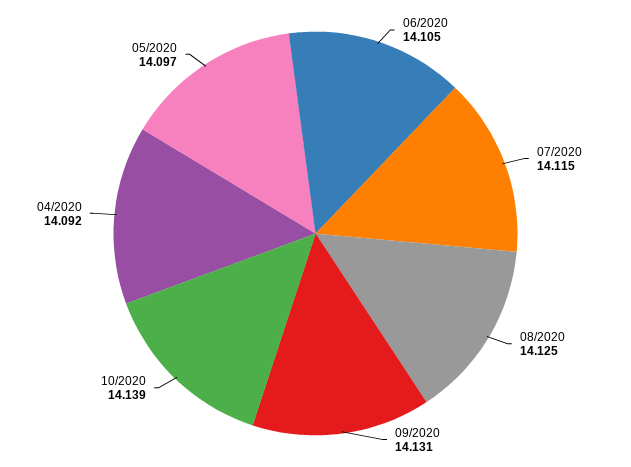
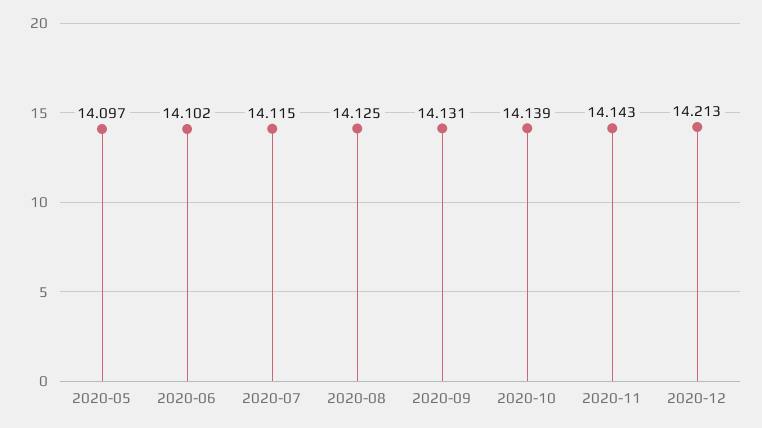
06/2020: 14.105 -> 14.102
04/2020: 14.092 -> none
2020-11: none -> 14.143
2020-12: none -> 14.213

